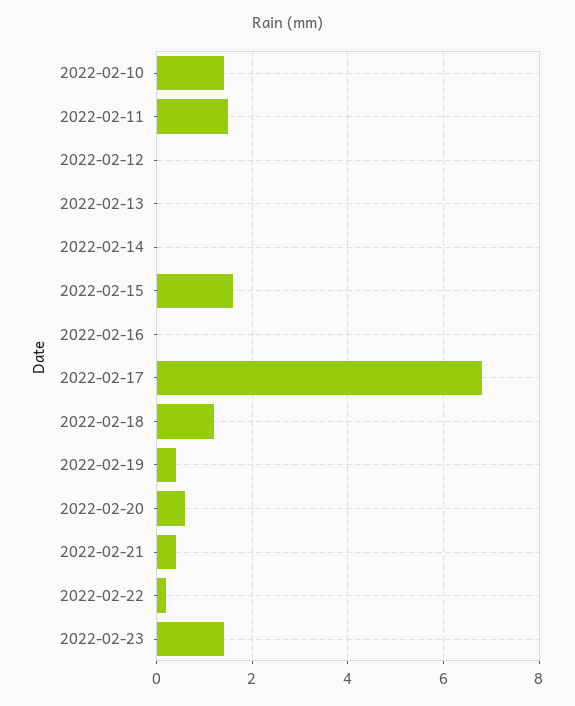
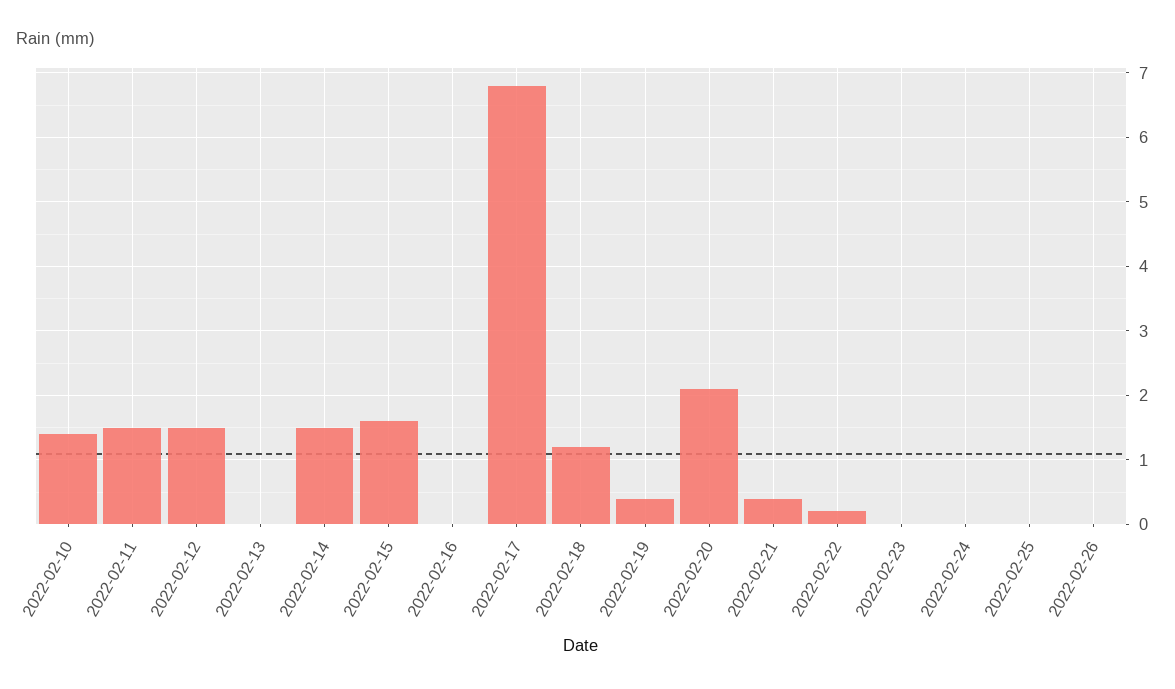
2022-02-12: 0 -> 1.5
2022-02-14: 0 -> 1.5
2022-02-20: 0.5 -> 2.1
2022-02-23: 1.5 -> 0
2022-02-24: none -> 0
2022-02-25: none -> 0
2022-02-26: none -> 0

